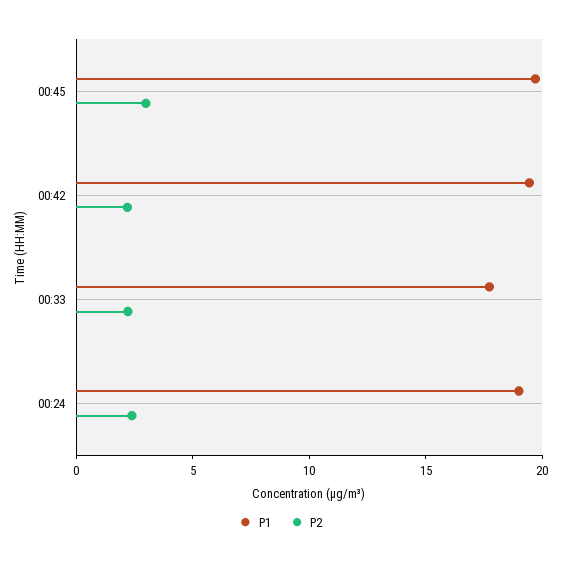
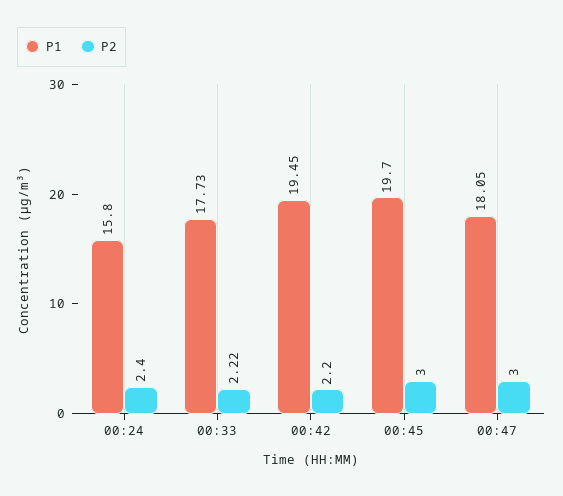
P1, 00:24: 19 -> 15.8
P1, 00:47: none -> 18.05
P2, 00:47: none -> 3

